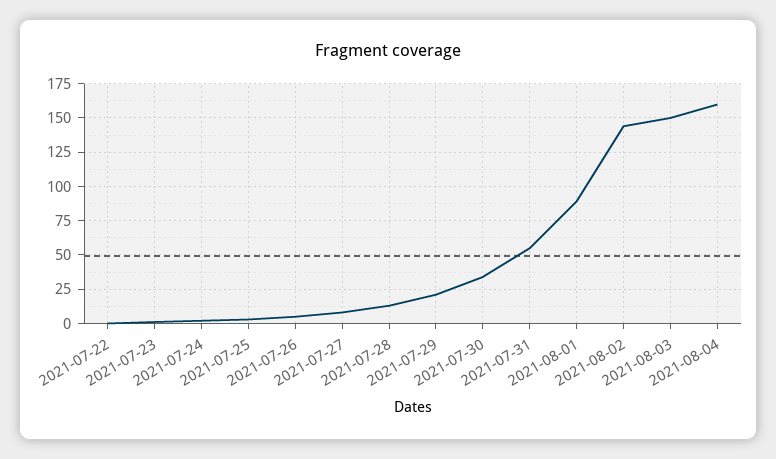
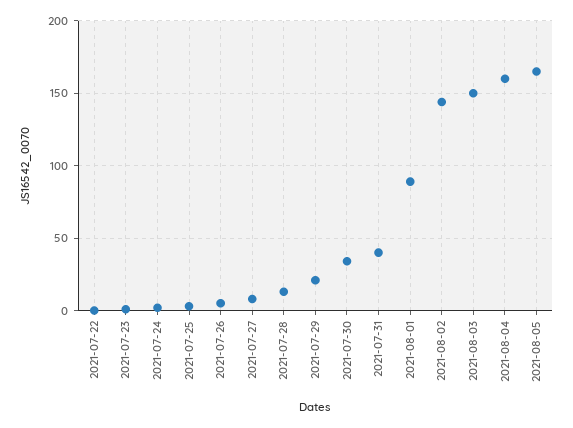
2021-07-31: 55 -> 40
2021-08-05: none -> 165

